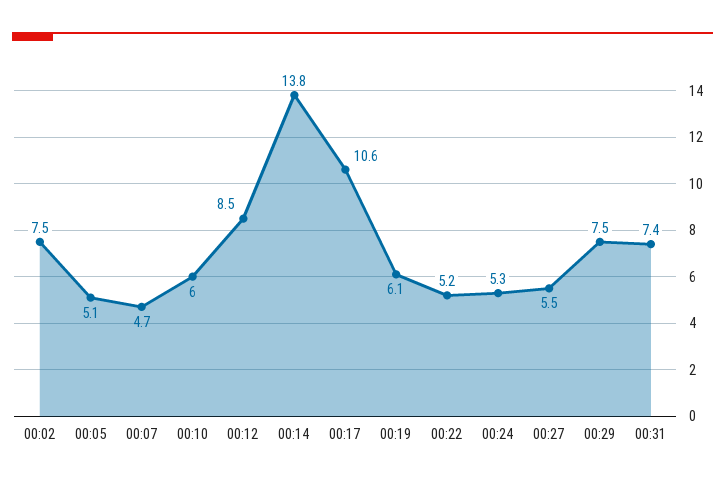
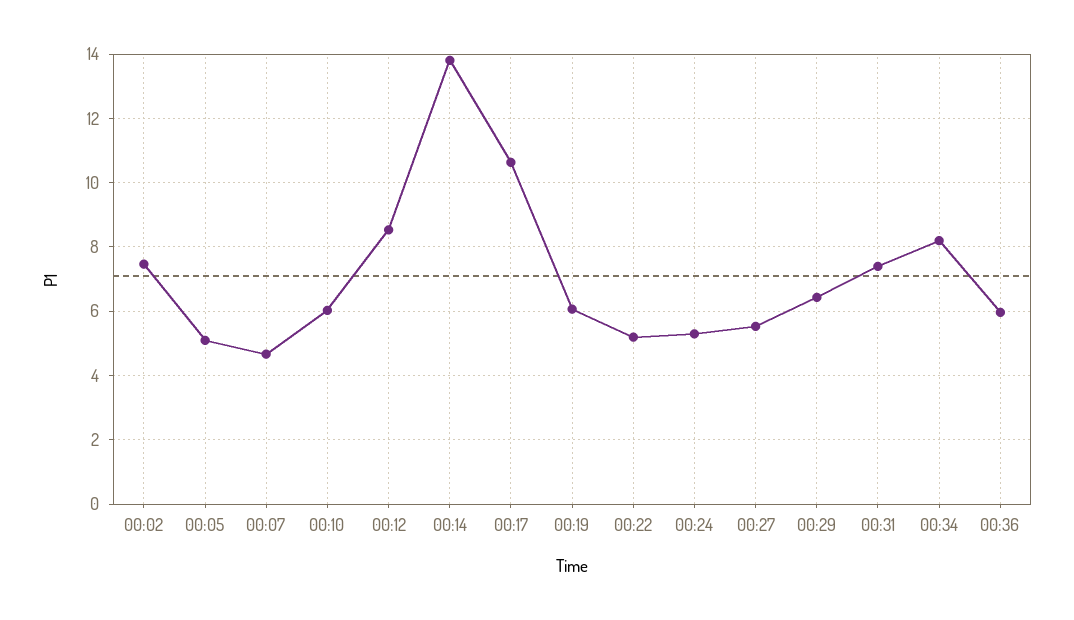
00:29: 7.5 -> 6.4
00:34: none -> 8.2
00:36: none -> 6

